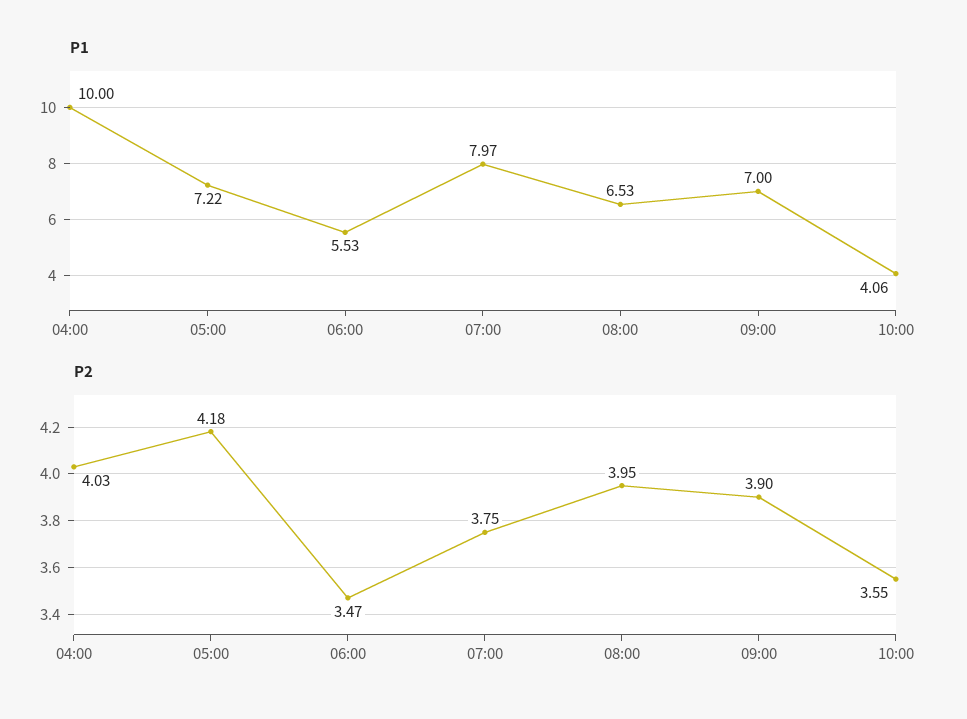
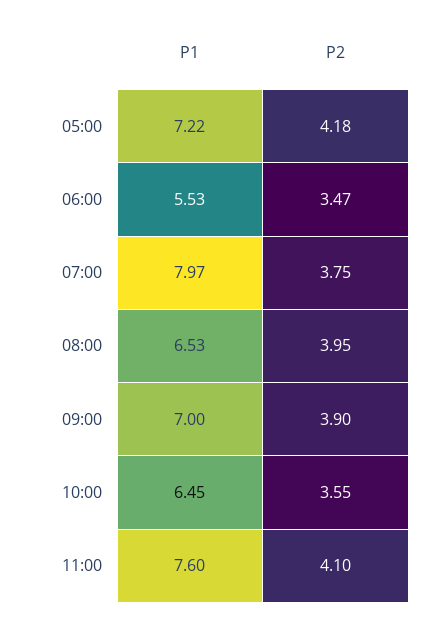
P1, 04:00: 10 -> none
P1, 10:00: 4.06 -> 6.45
P2, 04:00: 4.03 -> none
P1, 11:00: none -> 7.6
P2, 11:00: none -> 4.1

